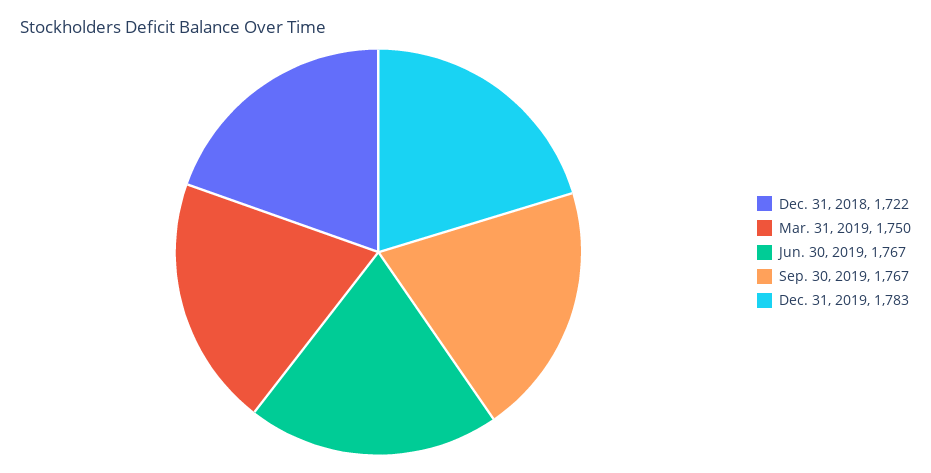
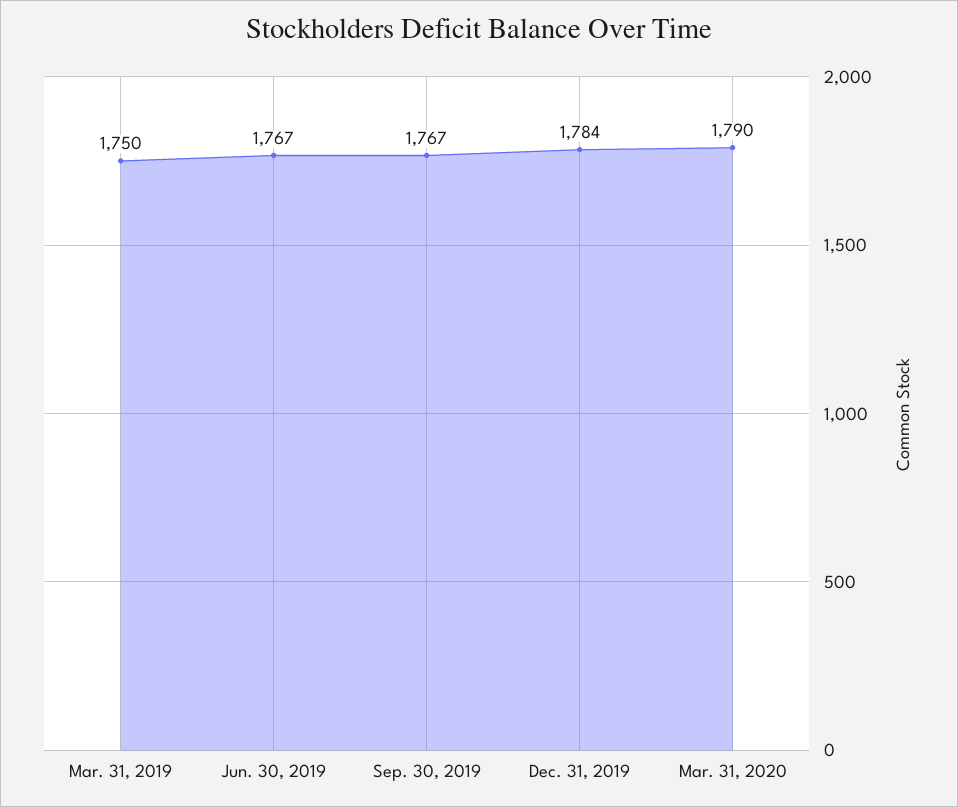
Dec. 31, 2018: 1722 -> none
Dec. 31, 2019: 1783 -> 1784
Mar. 31, 2020: none -> 1790

